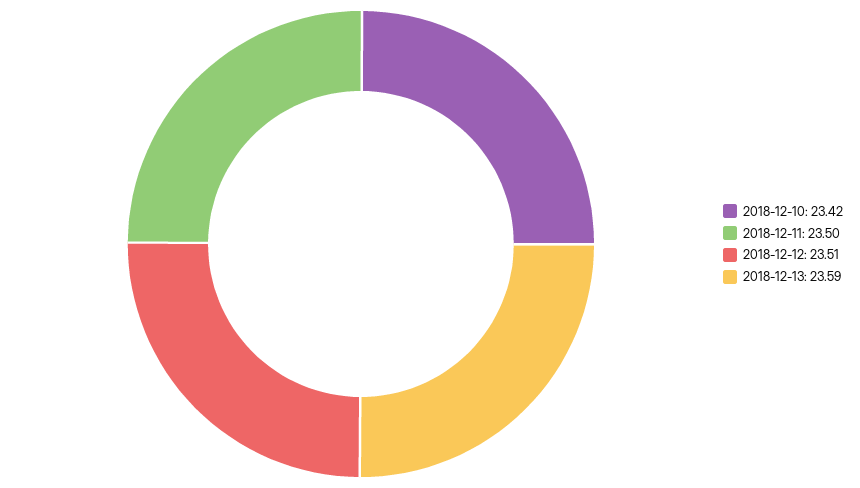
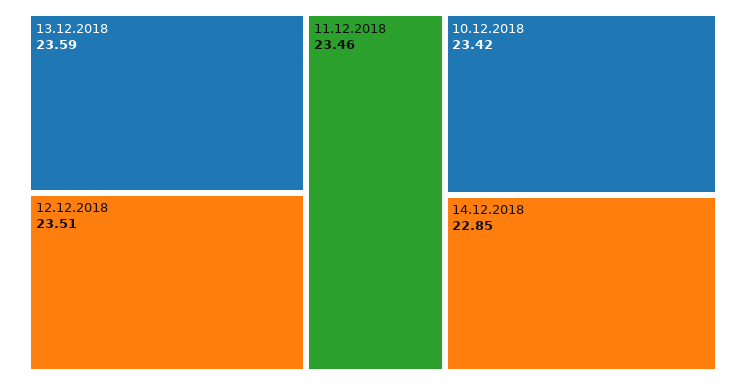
2018-12-11: 23.5 -> 23.46
14.12.2018: none -> 22.85

